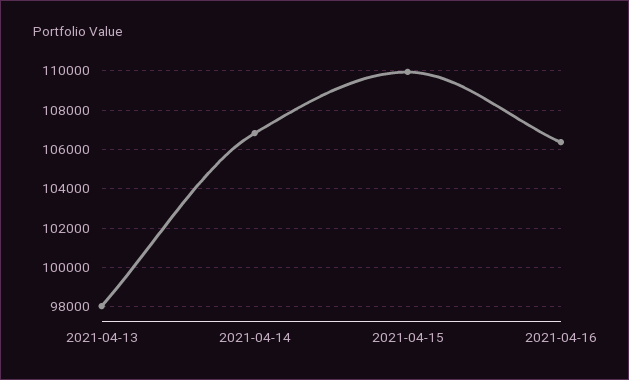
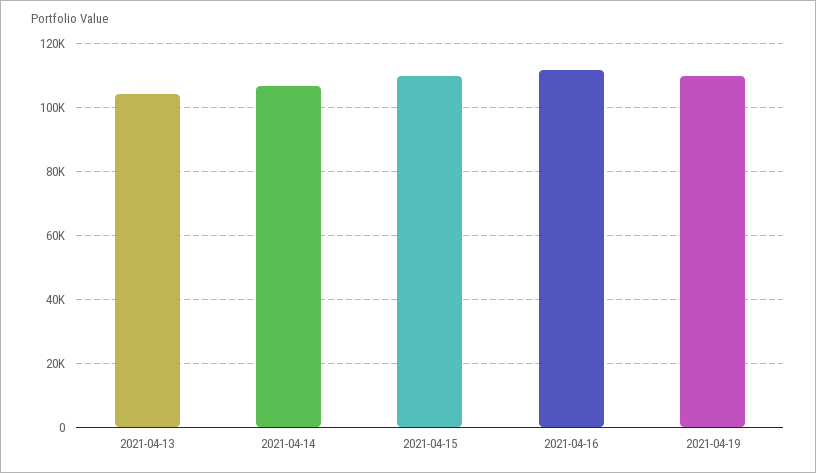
2021-04-13: 98000 -> 104000
2021-04-16: 106500 -> 112000
2021-04-19: none -> 110000

